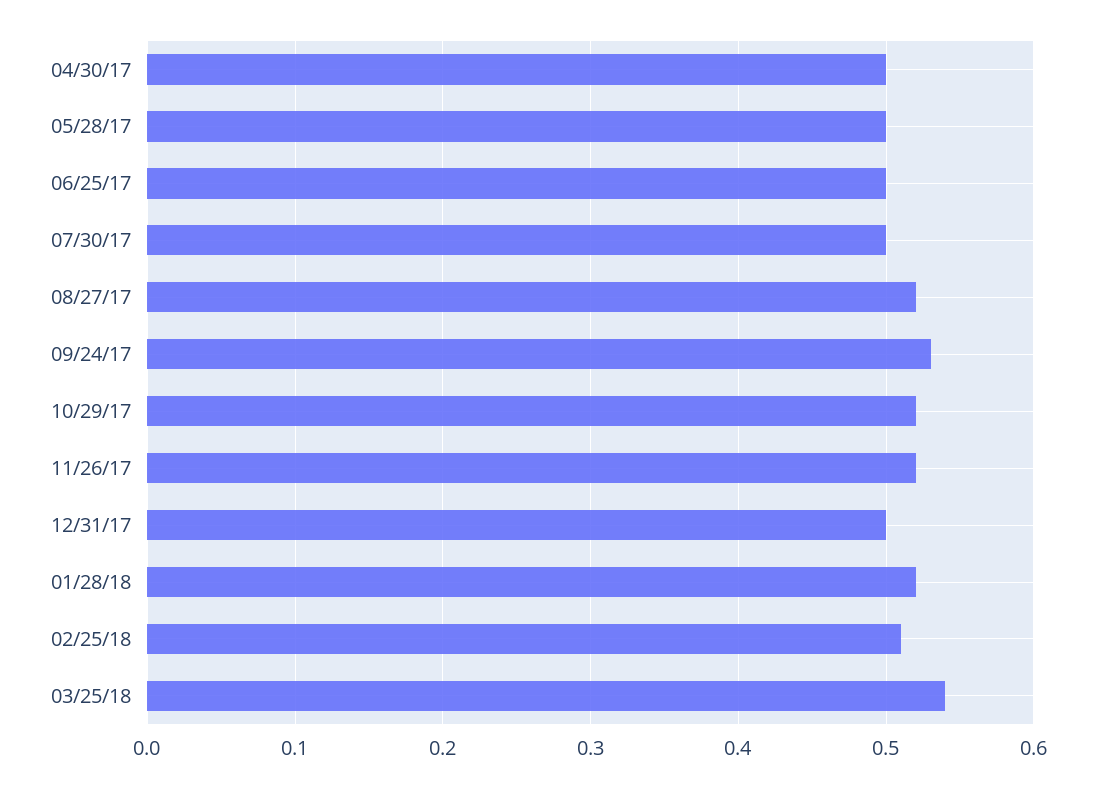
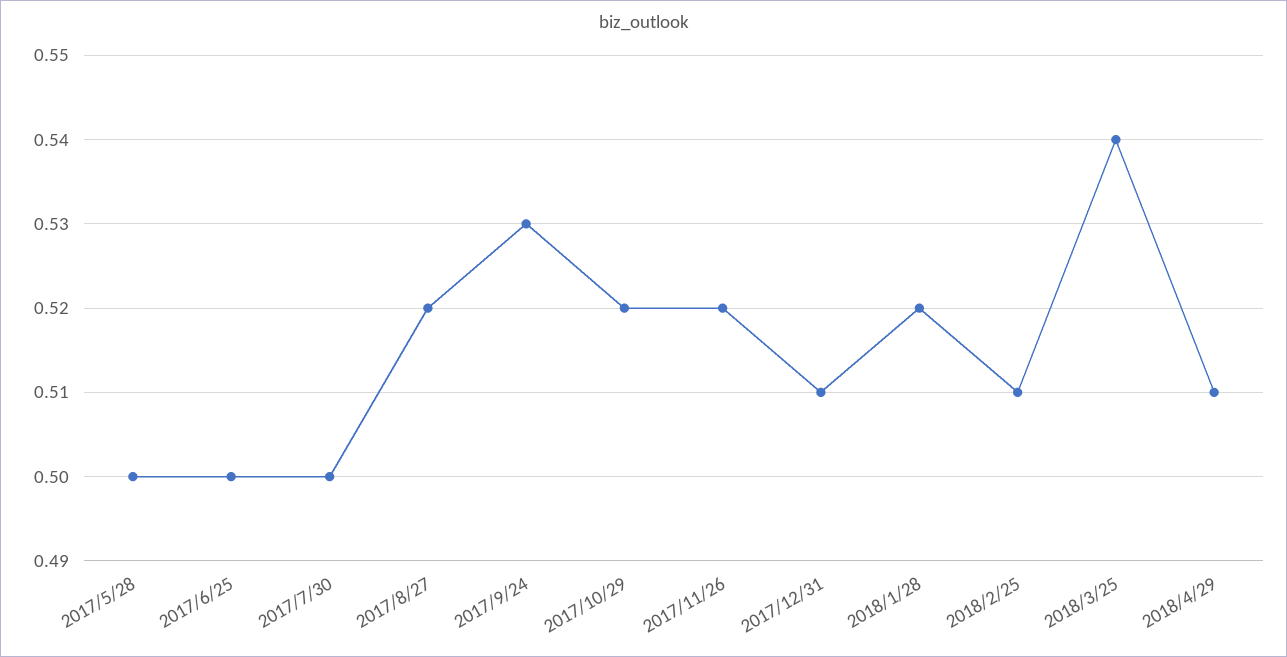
04/30/17: 0.5 -> none
12/31/17: 0.5 -> 0.51
2018/4/29: none -> 0.51

